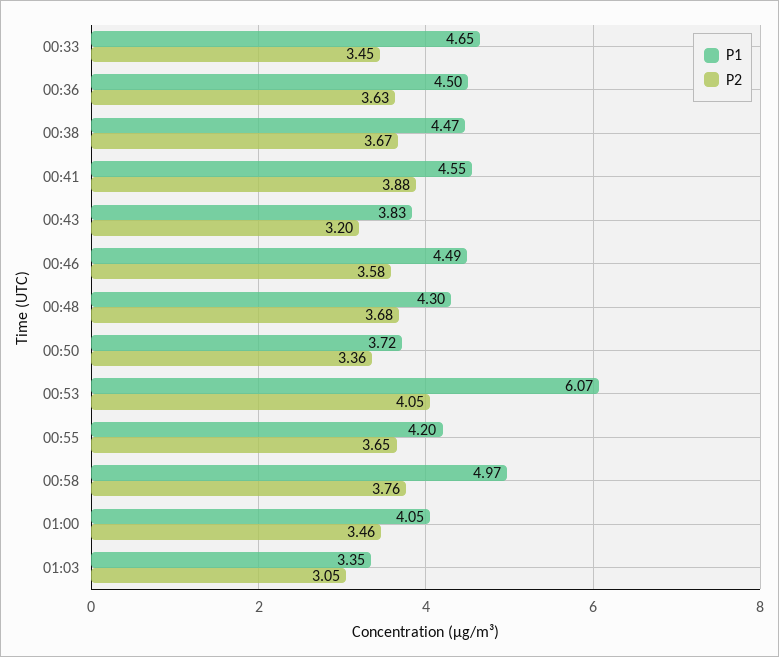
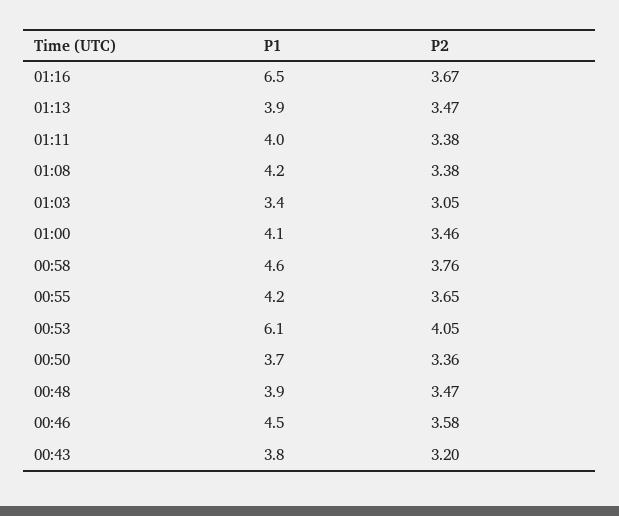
P1, 00:33: 4.65 -> none
P2, 00:33: 3.45 -> none
P1, 00:36: 4.5 -> none
P2, 00:36: 3.63 -> none
P1, 00:38: 4.47 -> none
P2, 00:38: 3.67 -> none
P1, 00:41: 4.55 -> none
P2, 00:41: 3.88 -> none
P1, 00:48: 4.3 -> 3.9
P2, 00:48: 3.68 -> 3.47
P1, 00:58: 4.97 -> 4.6
P1, 01:16: none -> 6.5
P2, 01:16: none -> 3.67
P1, 01:13: none -> 3.9
P2, 01:13: none -> 3.47
P1, 01:11: none -> 4
P2, 01:11: none -> 3.38
P1, 01:08: none -> 4.2
P2, 01:08: none -> 3.38

